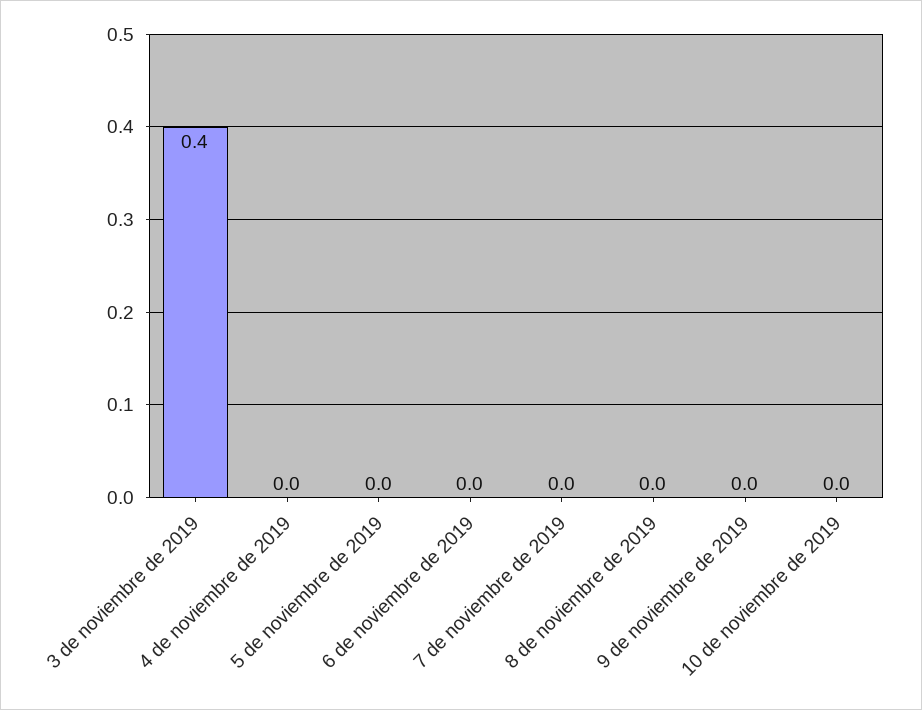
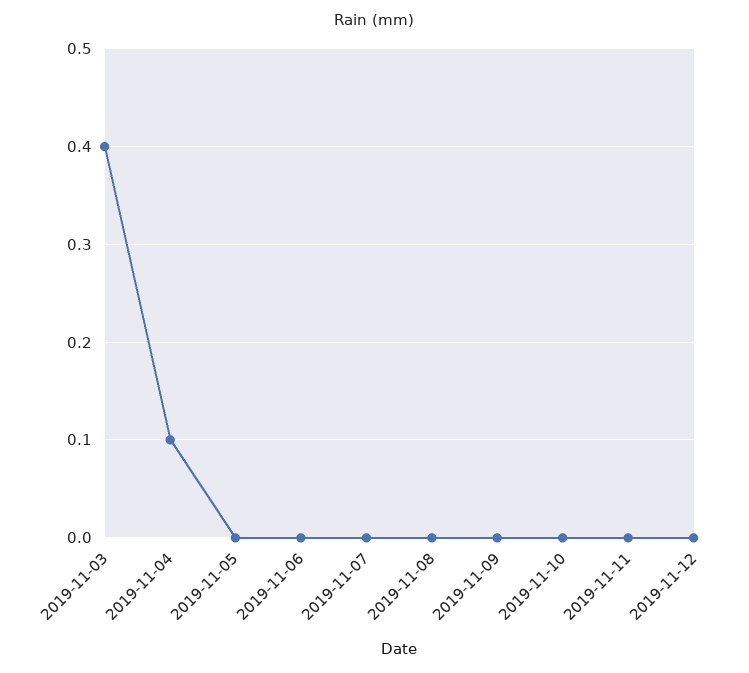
4 de noviembre de 2019: 0 -> 0.1
2019-11-11: none -> 0
2019-11-12: none -> 0

